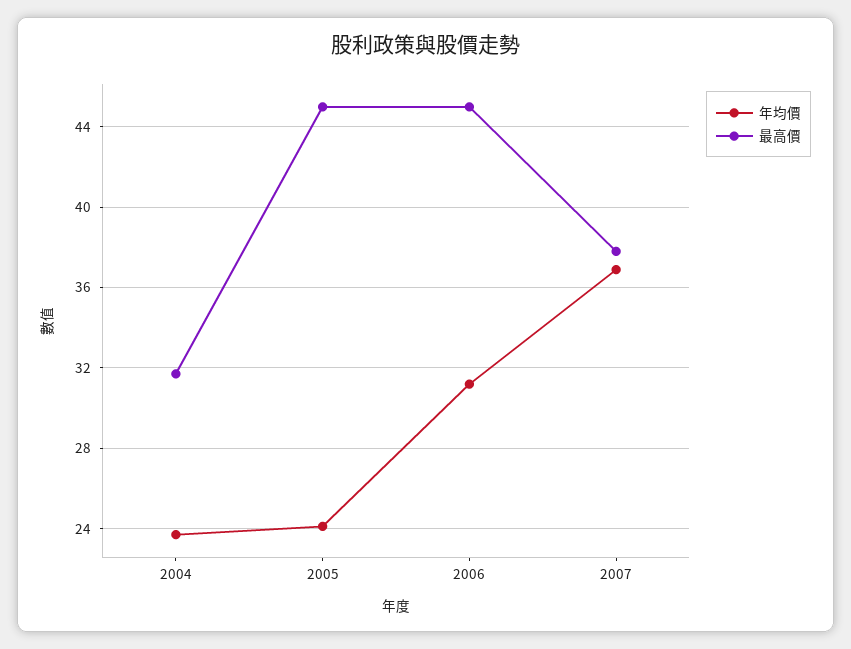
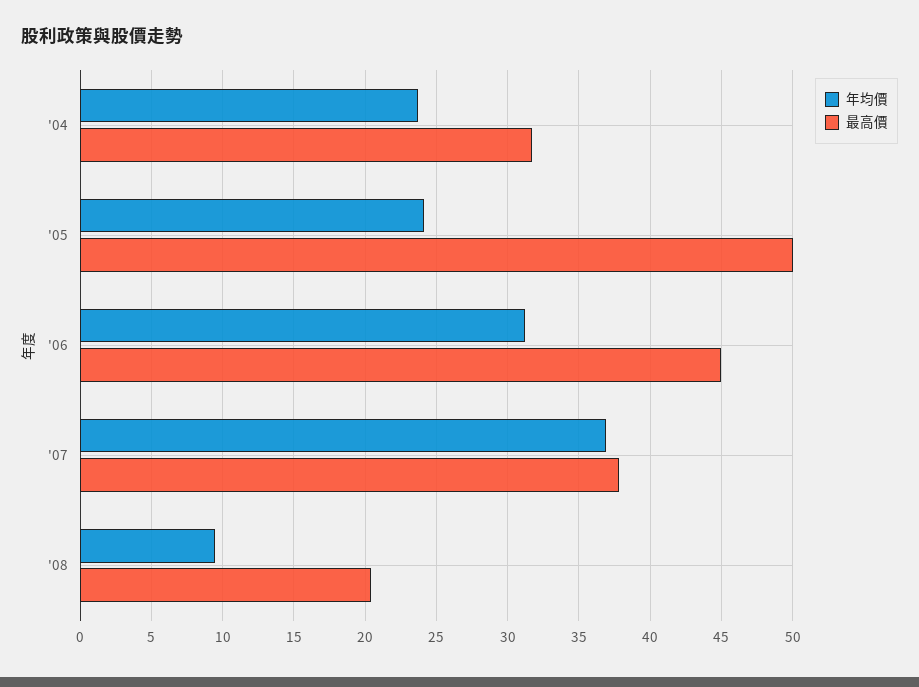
最高價, 2005: 45 -> 50
年均價, '08: none -> 9.5
最高價, '08: none -> 20.5

